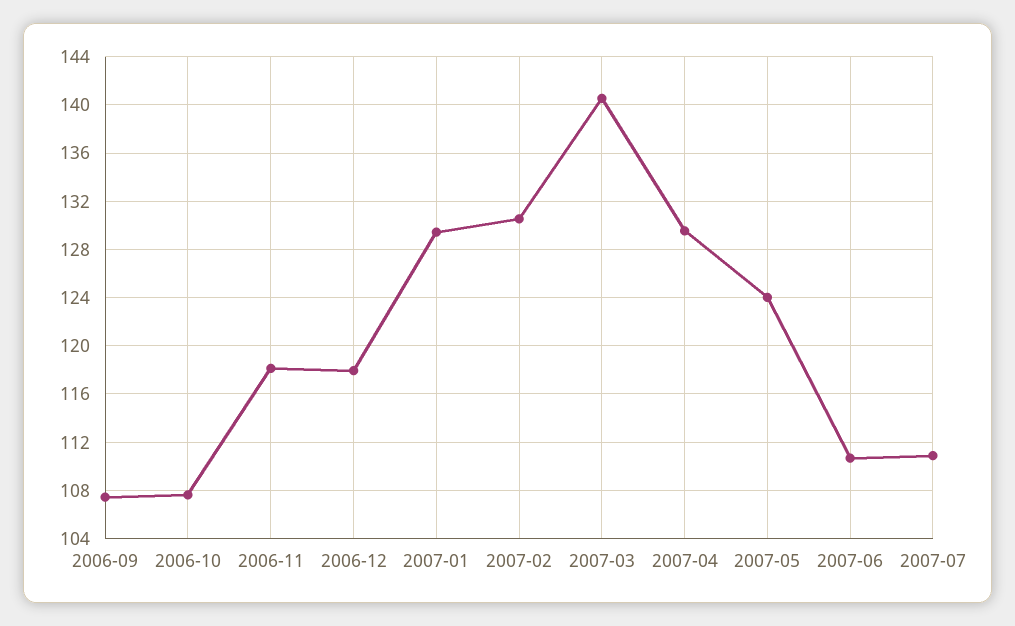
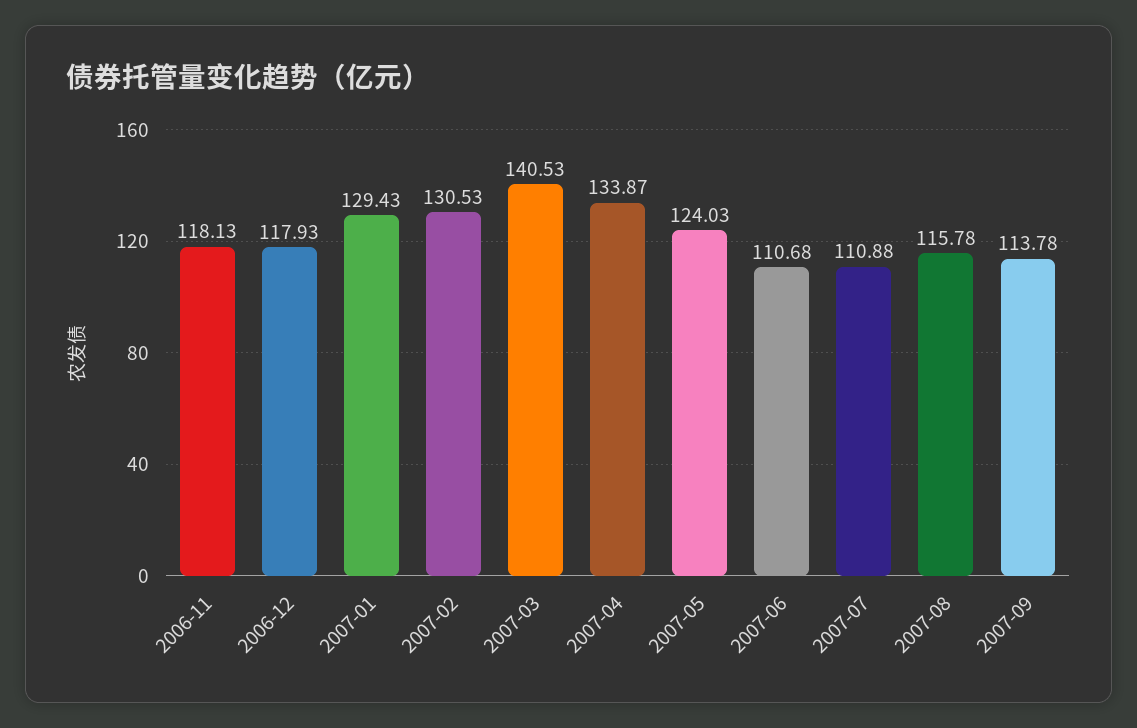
2006-09: 107.5 -> none
2006-10: 107.5 -> none
2007-04: 129.5 -> 133.87
2007-08: none -> 115.78
2007-09: none -> 113.78

